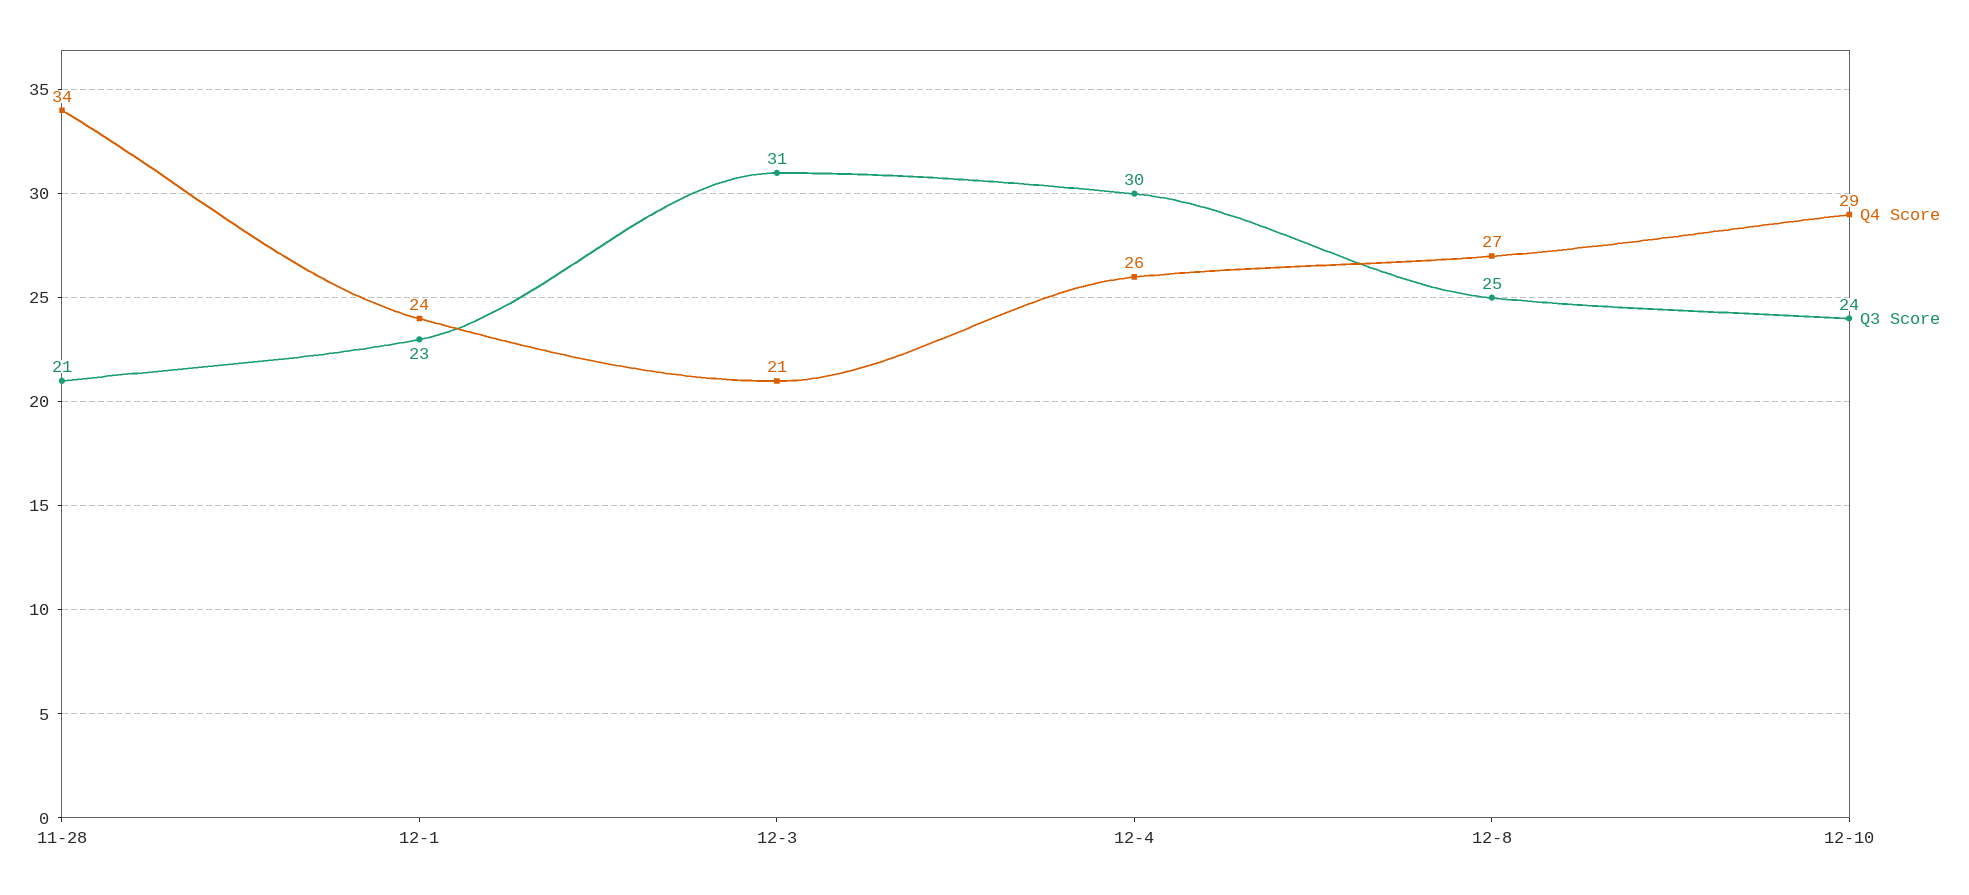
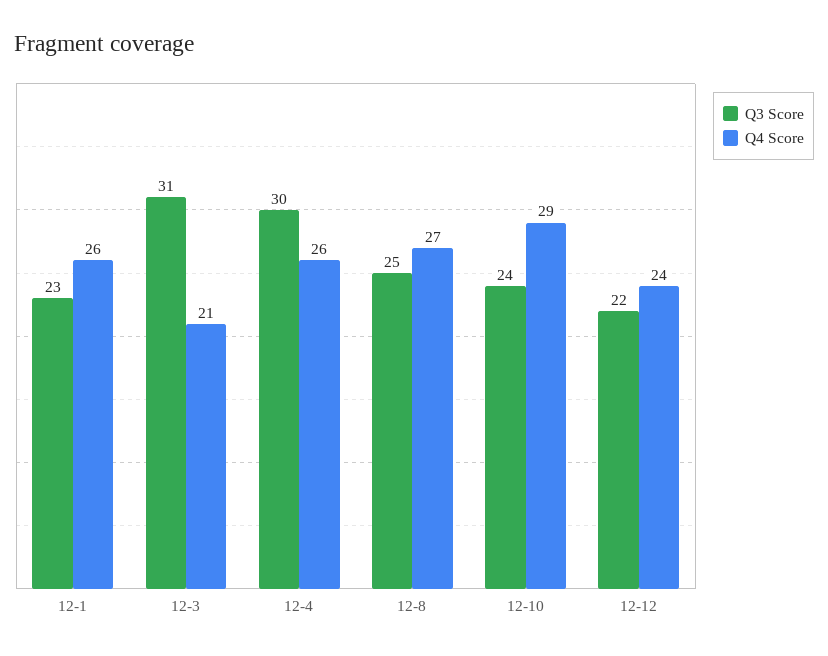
Q4 Score, 11-28: 34 -> none
Q3 Score, 11-28: 21 -> none
Q4 Score, 12-1: 24 -> 26
Q3 Score, 12-12: none -> 22
Q4 Score, 12-12: none -> 24

